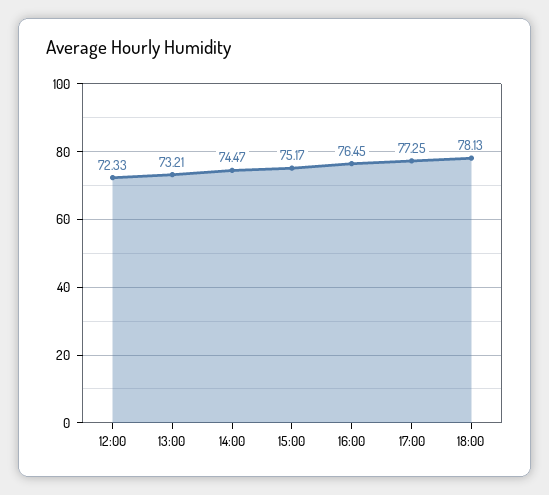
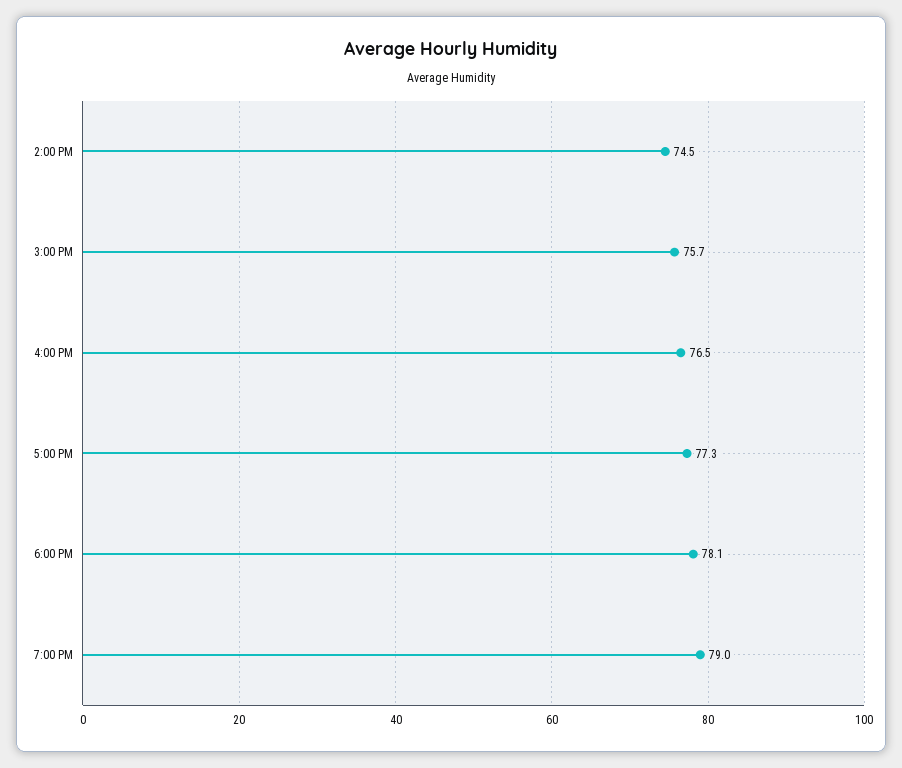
12:00: 72.33 -> none
13:00: 73.21 -> none
15:00: 75.17 -> 75.7
7:00 PM: none -> 79

